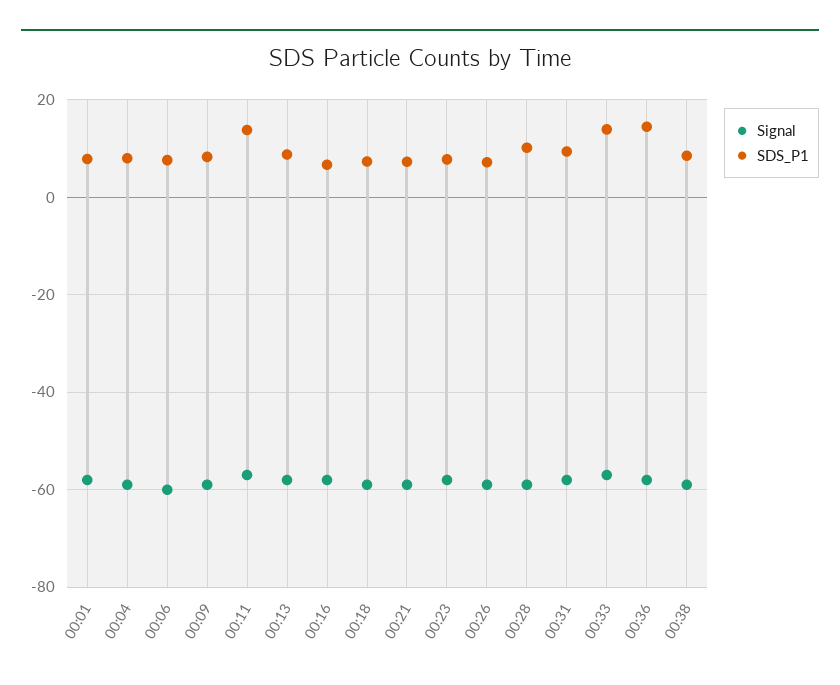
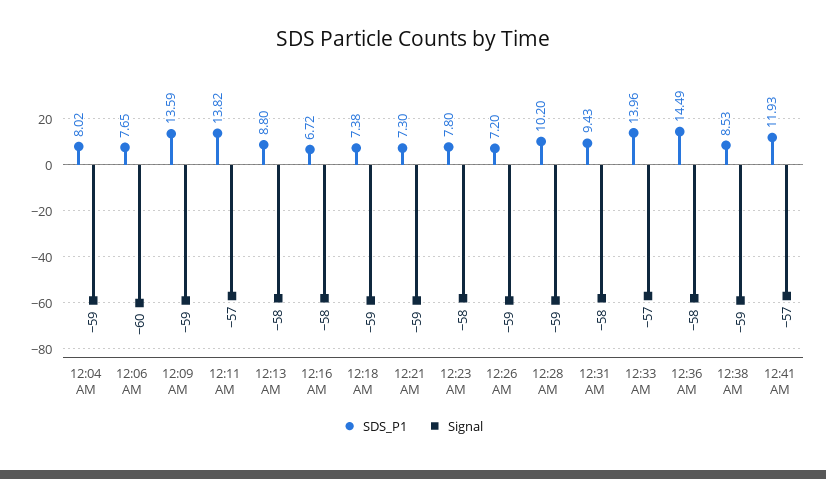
Signal, 00:01: -58 -> none
SDS_P1, 00:01: 8 -> none
SDS_P1, 00:09: 8 -> 13.59
SDS_P1, 12:41 AM: none -> 11.93
Signal, 12:41 AM: none -> -57

